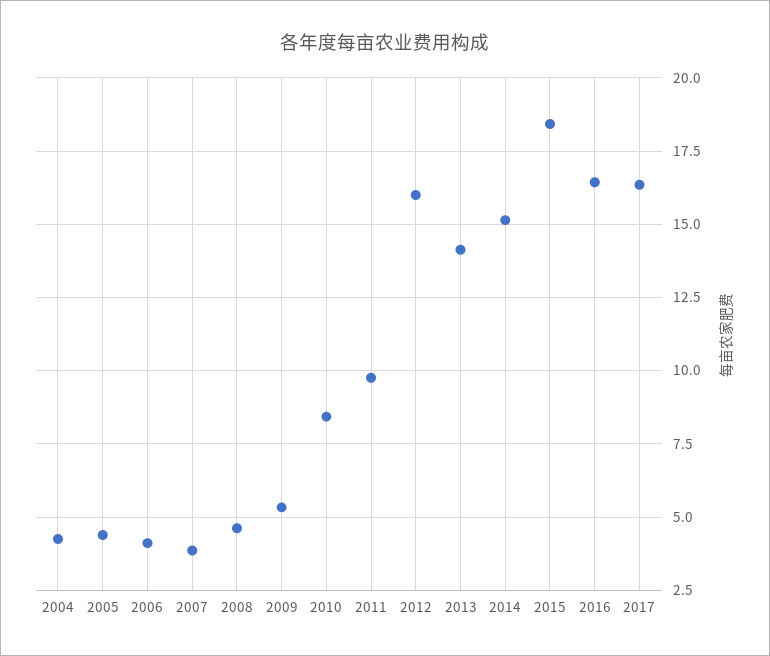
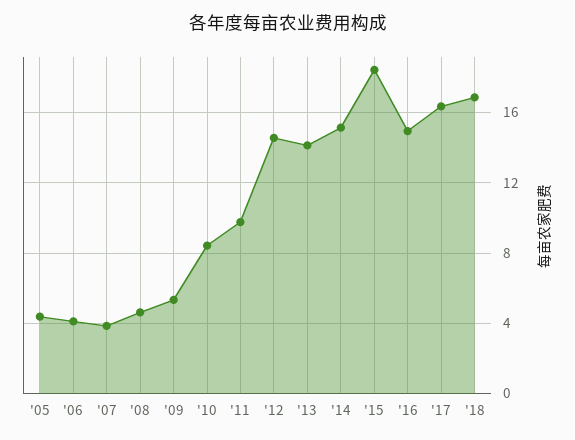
2004: 4.25 -> none
2012: 16 -> 14.5
2016: 16.5 -> 15
'18: none -> 17

